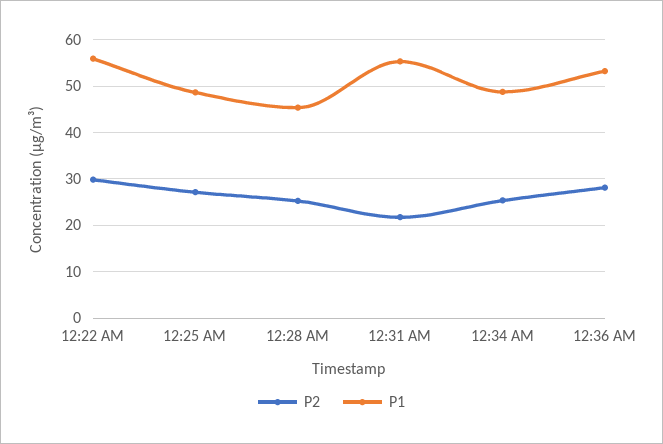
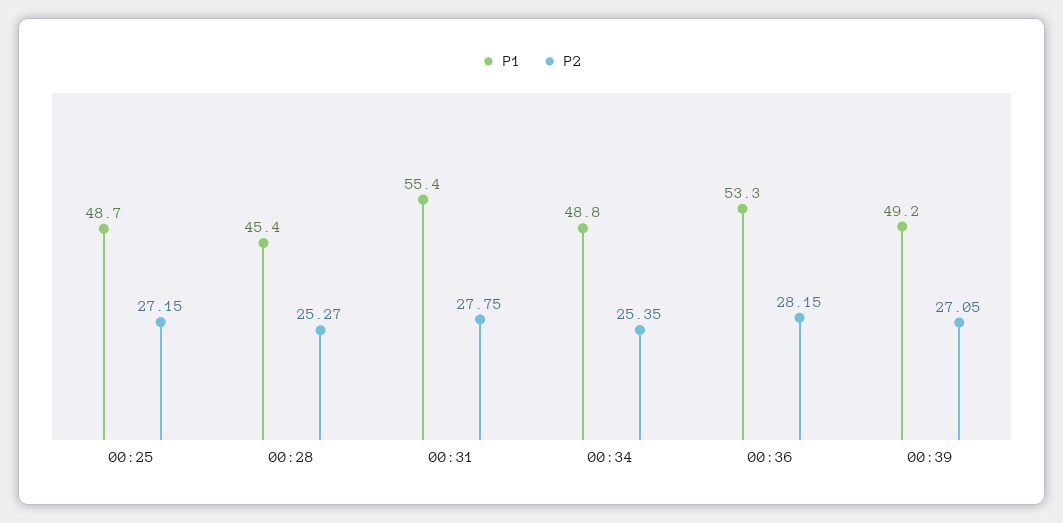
P2, 12:22 AM: 30 -> none
P1, 12:22 AM: 56 -> none
P2, 12:31 AM: 22 -> 27.75
P1, 00:39: none -> 49.2
P2, 00:39: none -> 27.05

